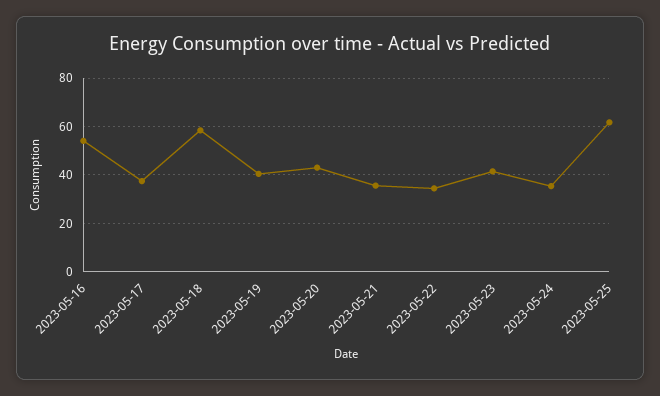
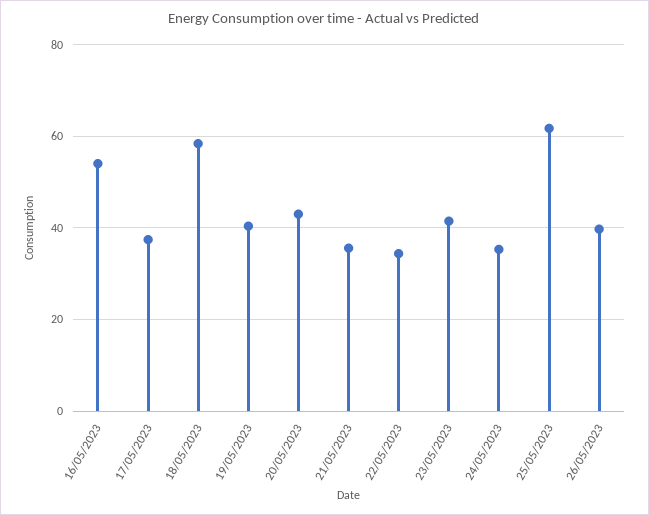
26/05/2023: none -> 40

